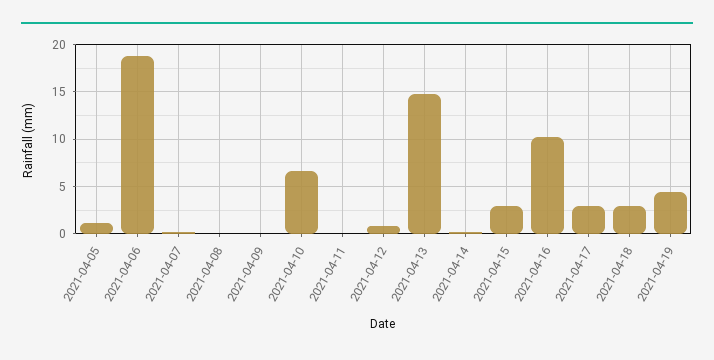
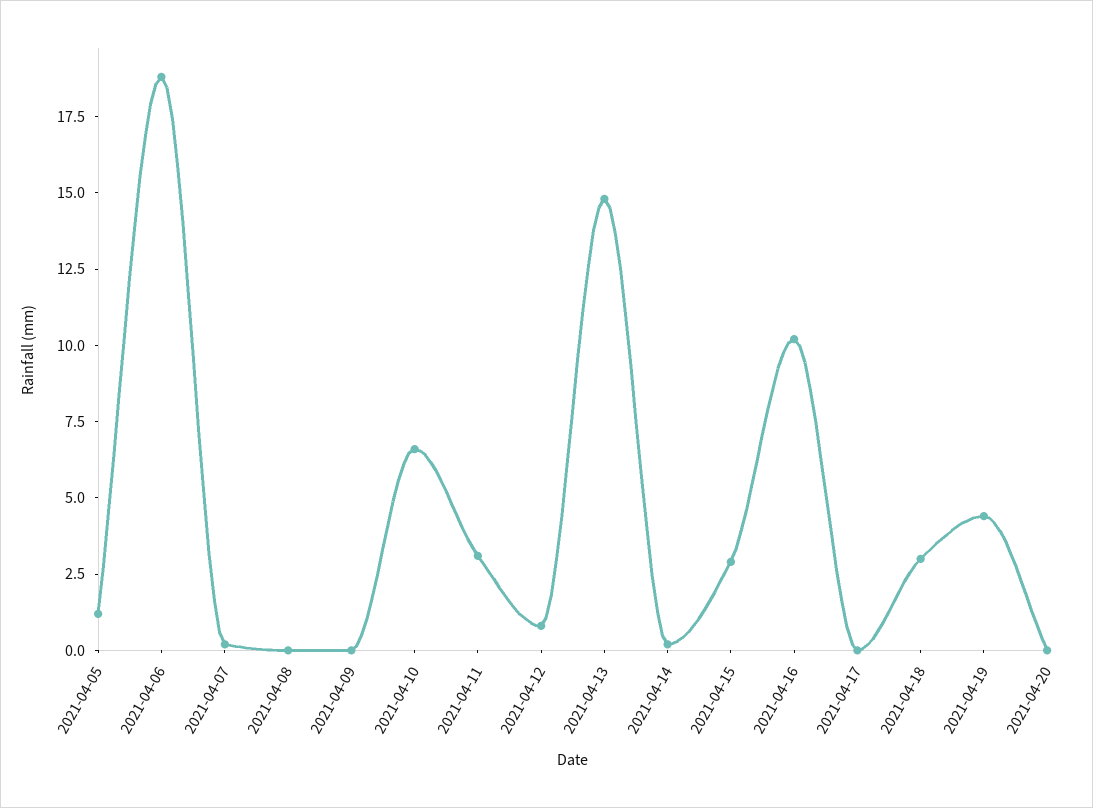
2021-04-11: 0 -> 3
2021-04-17: 3 -> 0
2021-04-20: none -> 0

